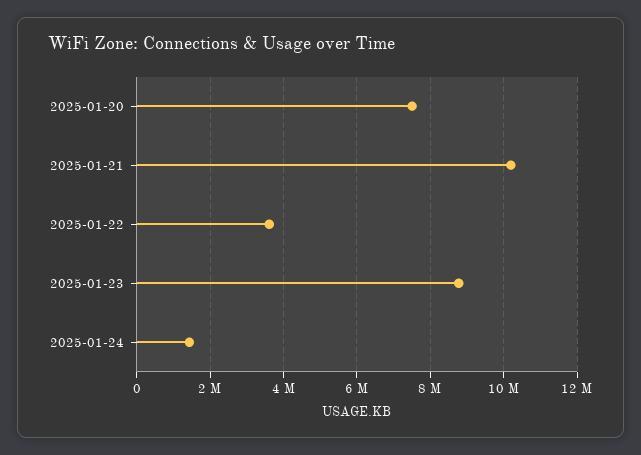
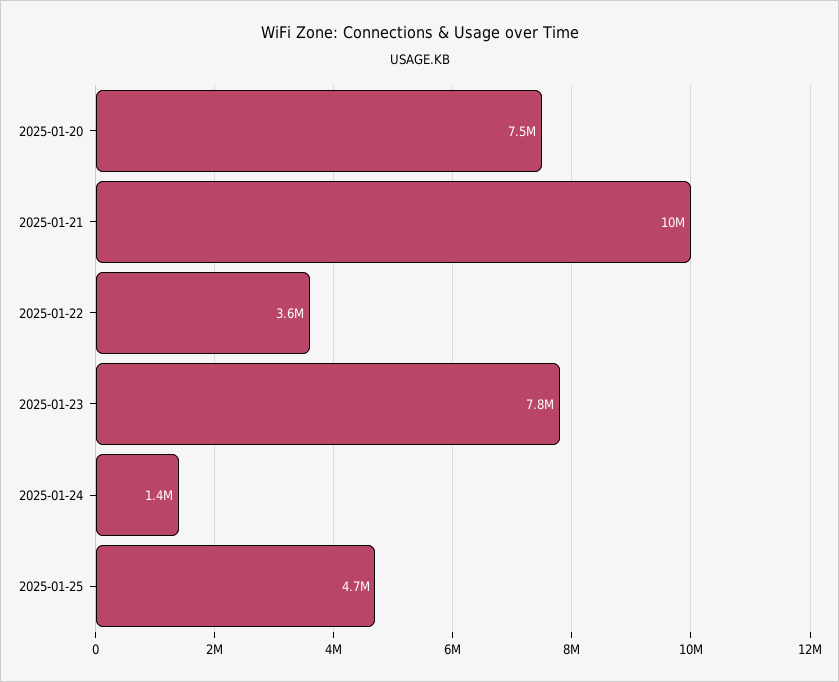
2025-01-23: 8800000 -> 7800000
2025-01-25: none -> 4700000

